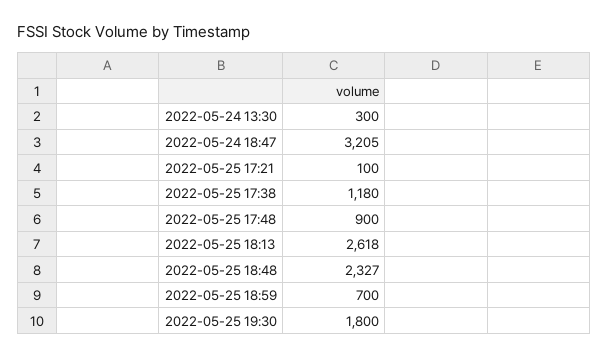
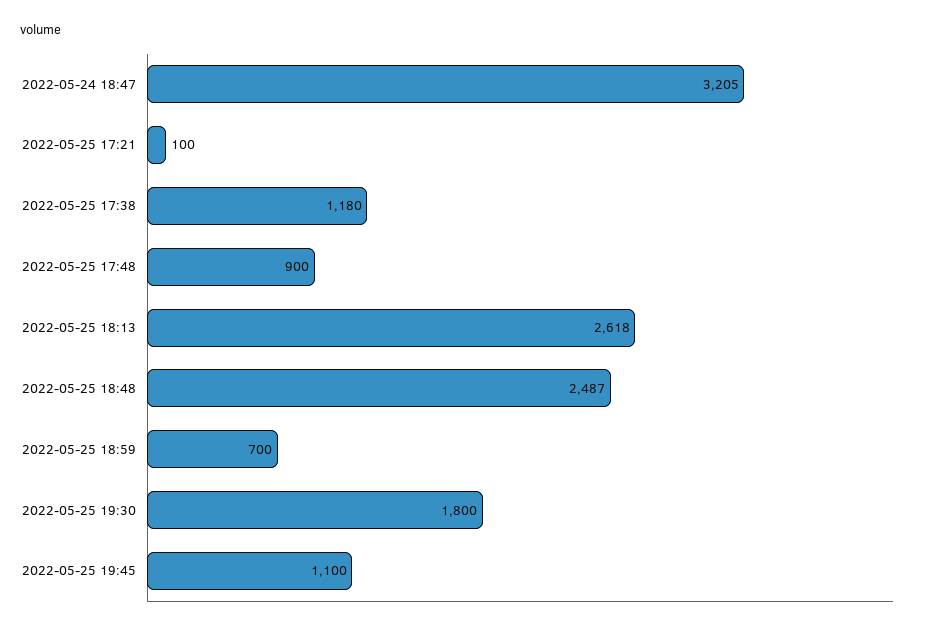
2022-05-24 13:30: 300 -> none
2022-05-25 18:48: 2327 -> 2487
2022-05-25 19:45: none -> 1100

